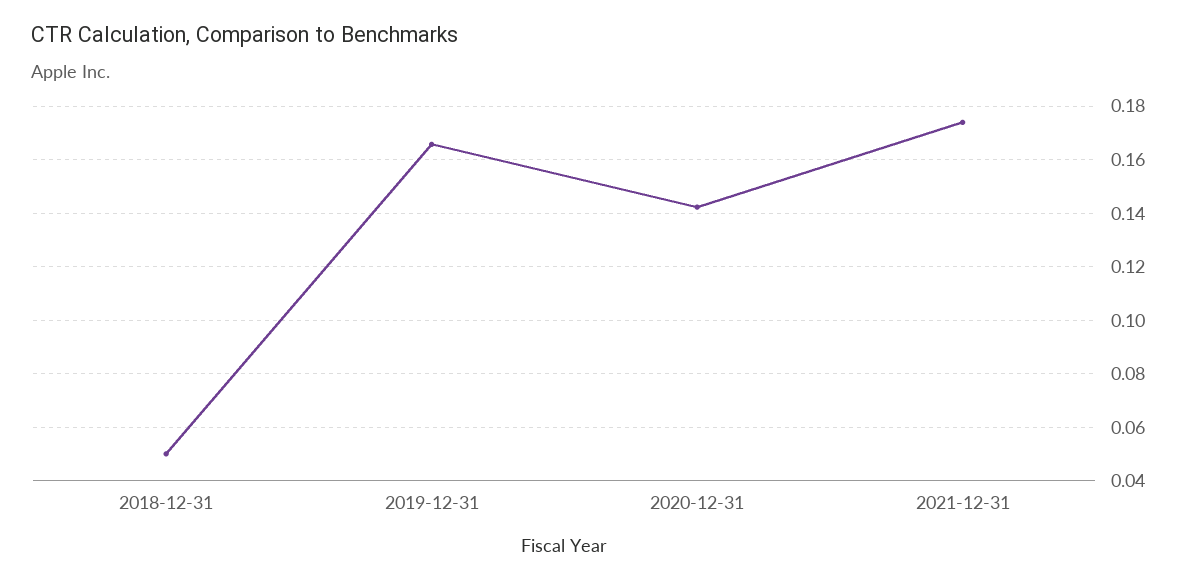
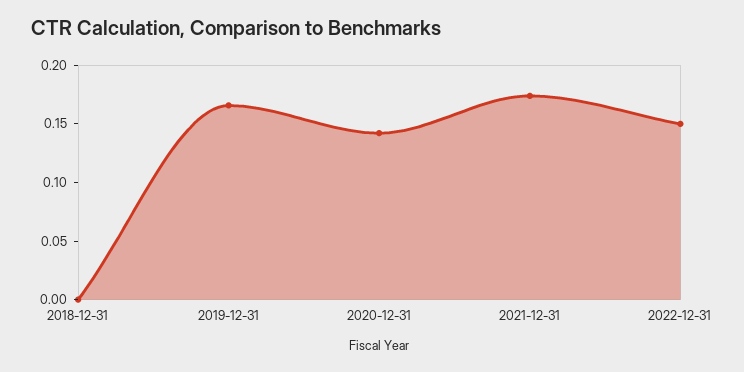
2018-12-31: 0.05 -> 0
2022-12-31: none -> 0.15

